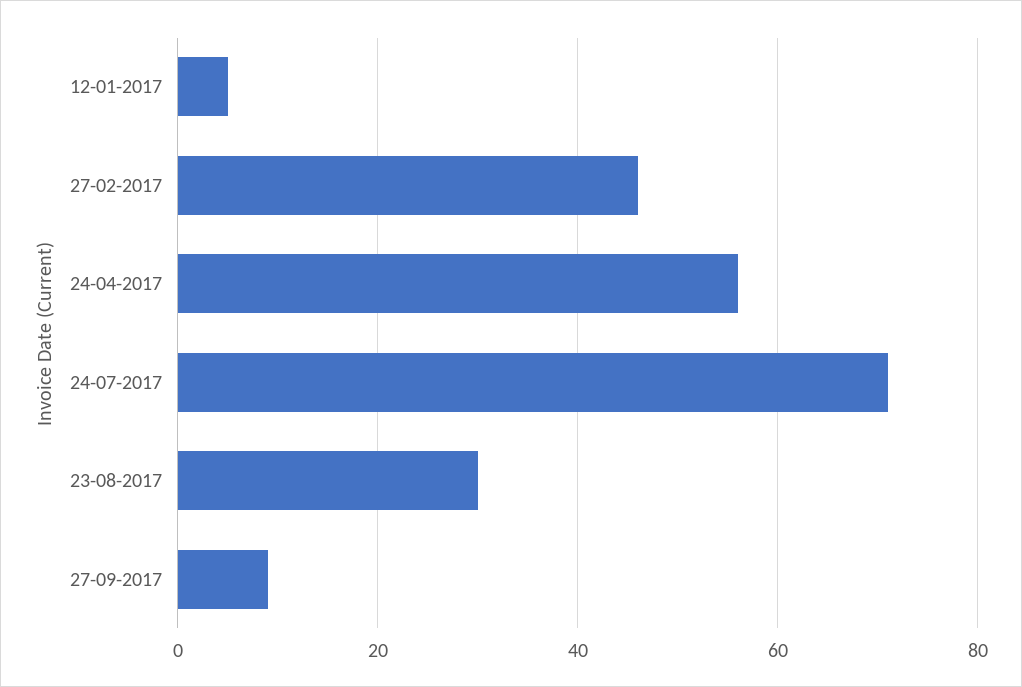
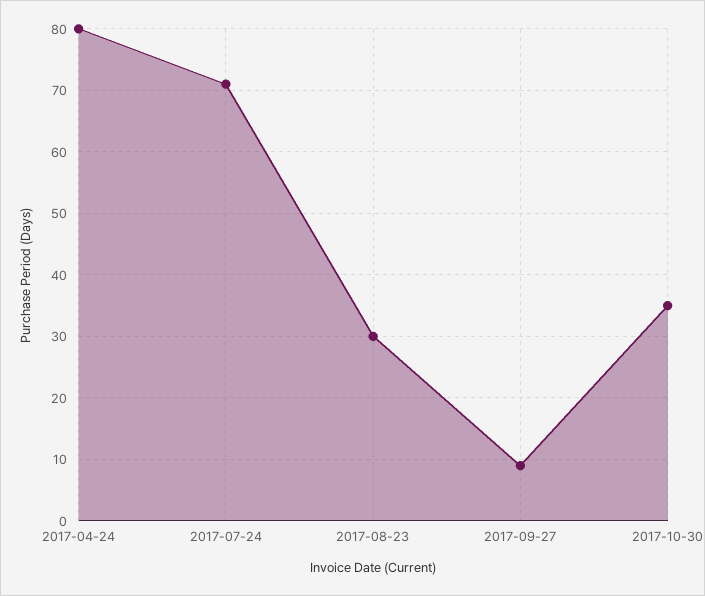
12-01-2017: 5 -> none
27-02-2017: 45 -> none
24-04-2017: 55 -> 80
2017-10-30: none -> 35

